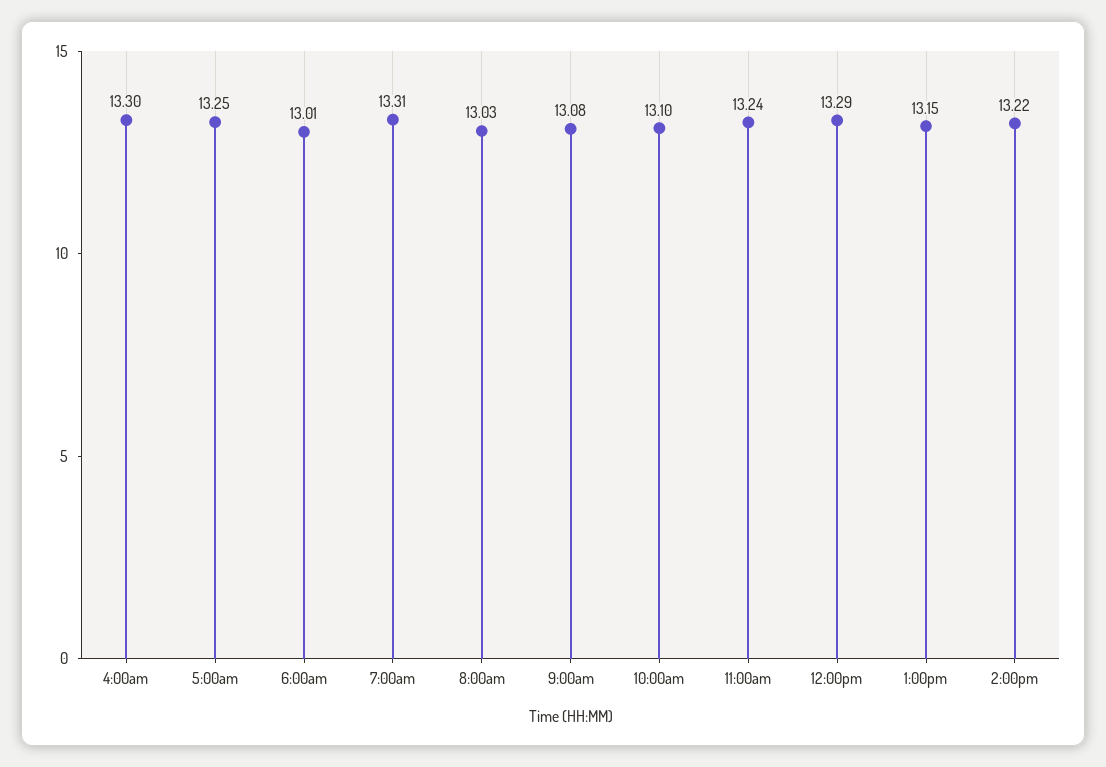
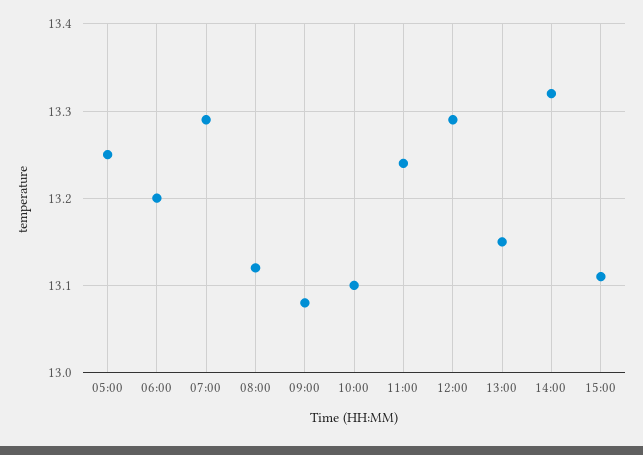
4:00am: 13.3 -> none
6:00am: 13.01 -> 13.2
7:00am: 13.31 -> 13.29
8:00am: 13.03 -> 13.12
2:00pm: 13.22 -> 13.32
15:00: none -> 13.11

